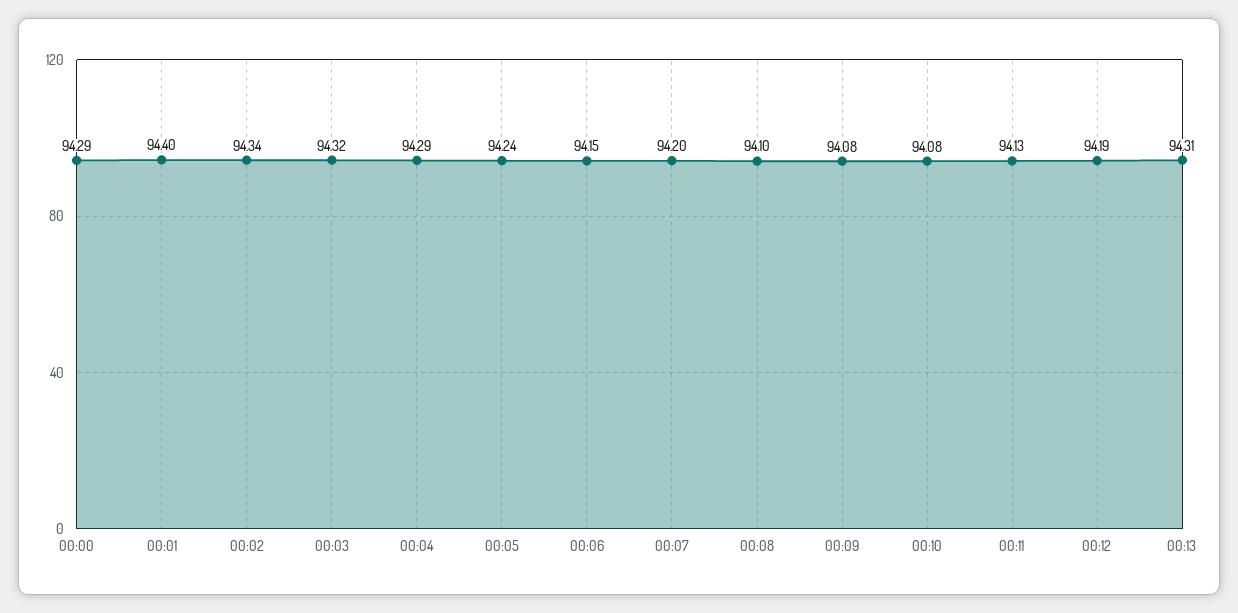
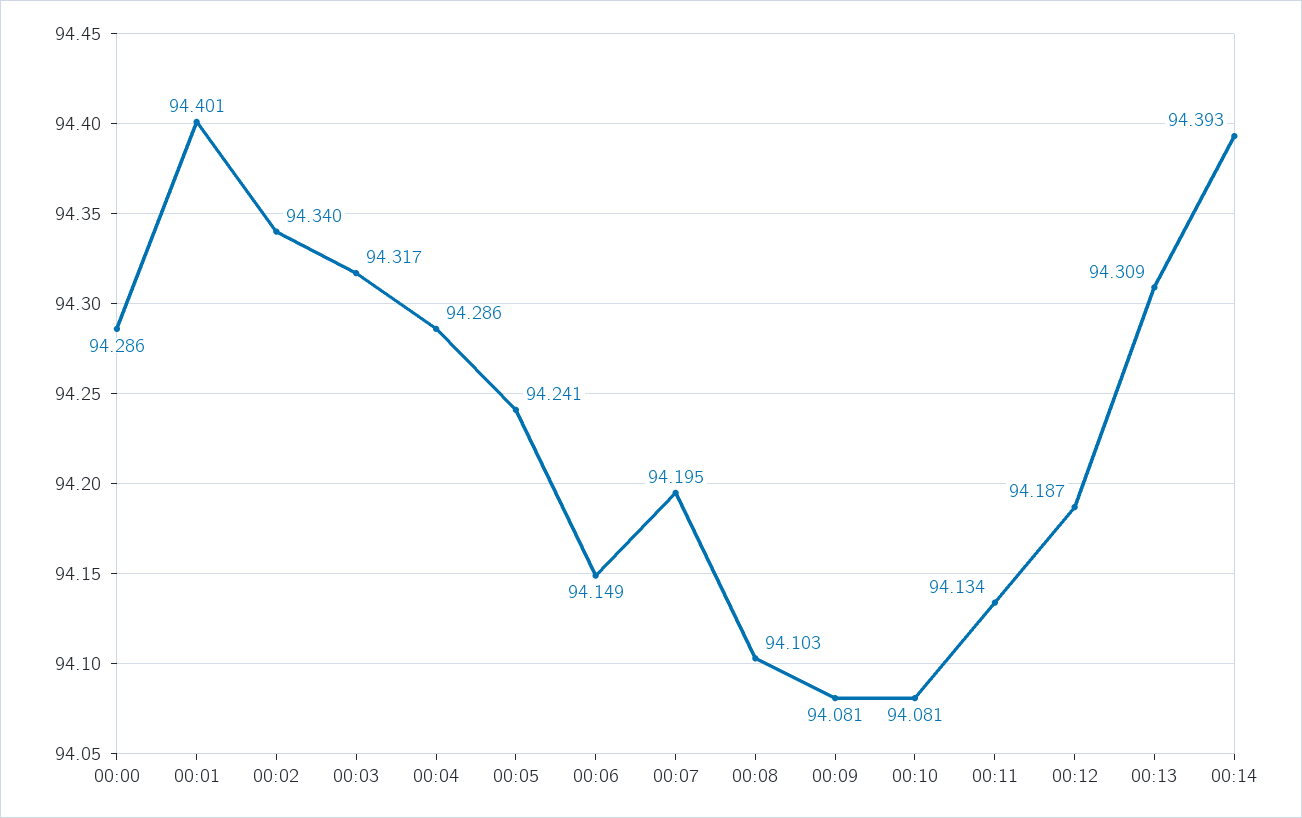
00:14: none -> 94.393

